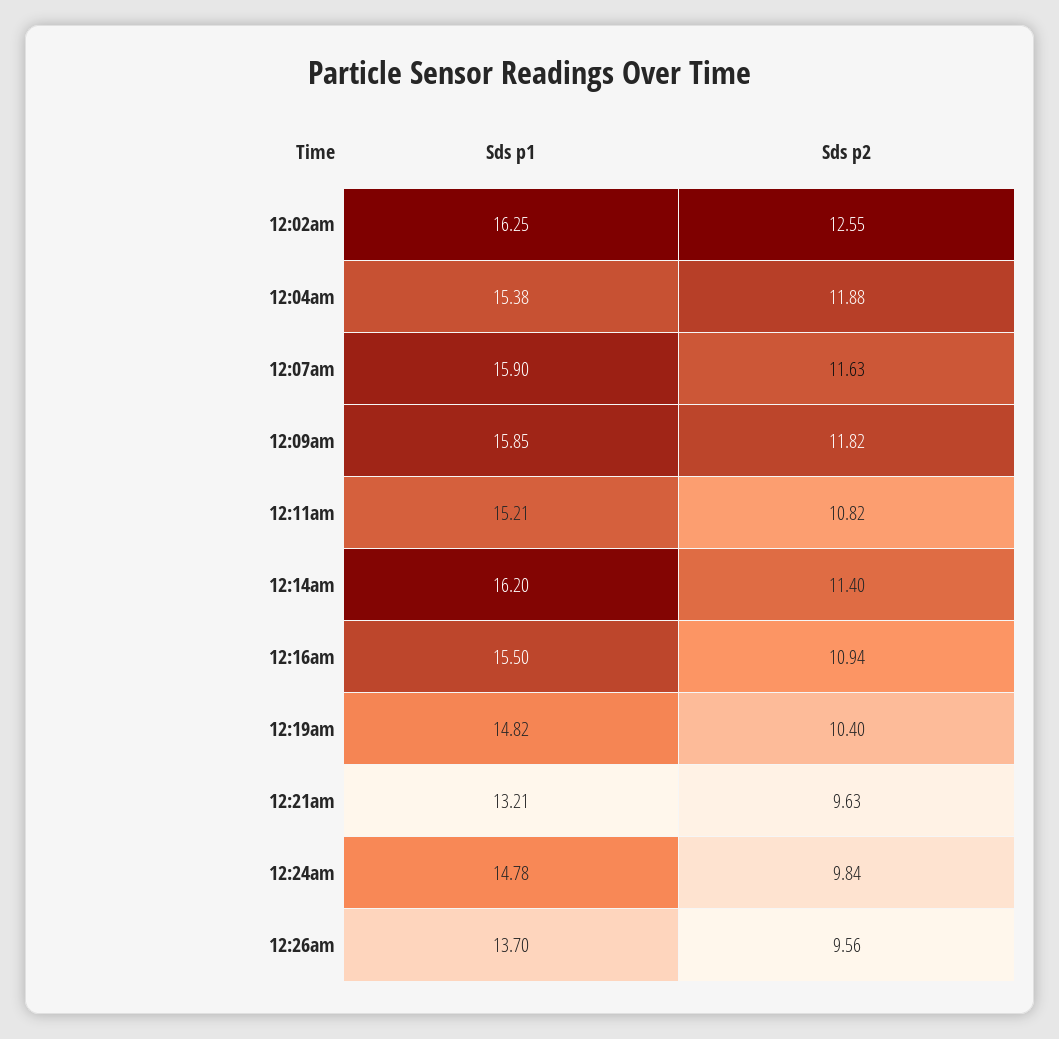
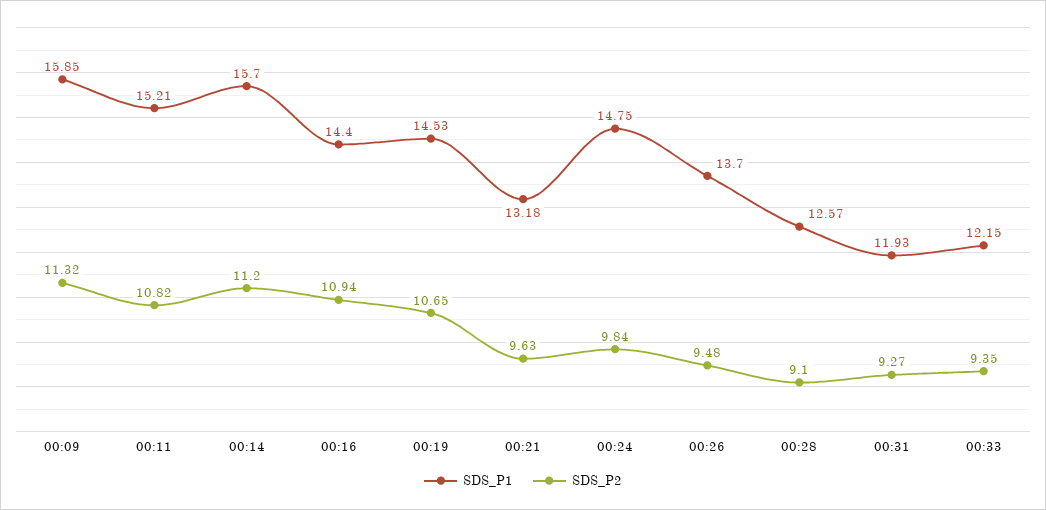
Sds p1, 12:02am: 16.25 -> none
Sds p2, 12:02am: 12.55 -> none
Sds p1, 12:04am: 15.38 -> none
Sds p2, 12:04am: 11.88 -> none
Sds p1, 12:07am: 15.9 -> none
Sds p2, 12:07am: 11.63 -> none
Sds p2, 12:09am: 11.82 -> 11.32
Sds p1, 12:14am: 16.2 -> 15.7
Sds p2, 12:14am: 11.4 -> 11.2
Sds p1, 12:16am: 15.5 -> 14.4
Sds p1, 12:19am: 14.82 -> 14.53
Sds p2, 12:19am: 10.4 -> 10.65
Sds p1, 12:21am: 13.21 -> 13.18
Sds p1, 12:24am: 14.78 -> 14.75
Sds p2, 12:26am: 9.56 -> 9.48
Sds p1, 00:28: none -> 12.57
Sds p2, 00:28: none -> 9.1
Sds p1, 00:31: none -> 11.93
Sds p2, 00:31: none -> 9.27
Sds p1, 00:33: none -> 12.15
Sds p2, 00:33: none -> 9.35

